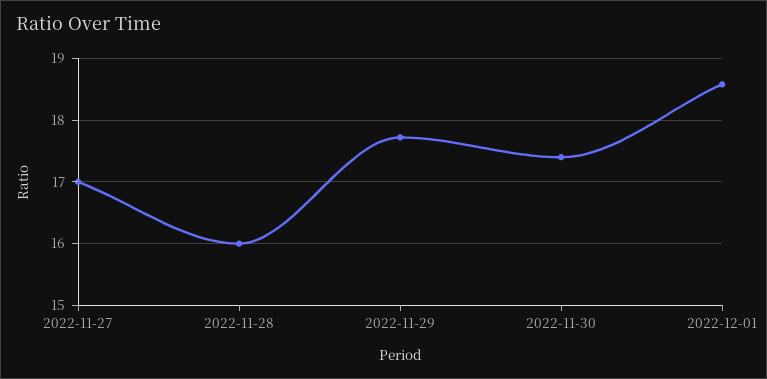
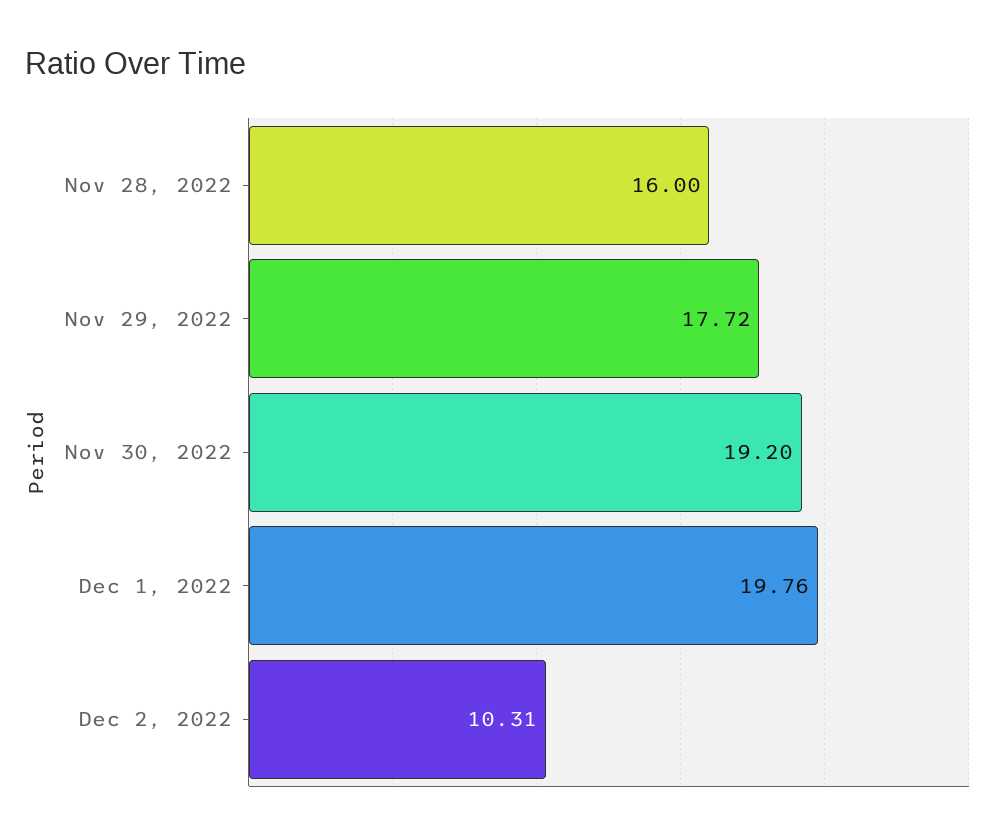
2022-11-27: 17 -> none
2022-11-30: 17.4 -> 19.2
2022-12-01: 18.6 -> 19.76
Dec 2, 2022: none -> 10.31

